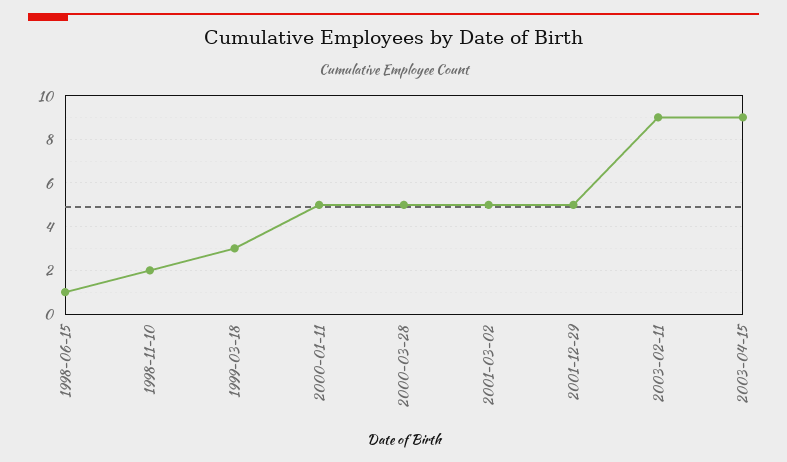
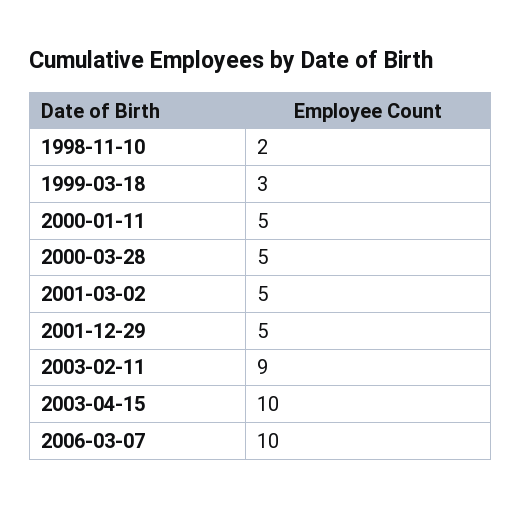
1998-06-15: 1 -> none
2003-04-15: 9 -> 10
2006-03-07: none -> 10

